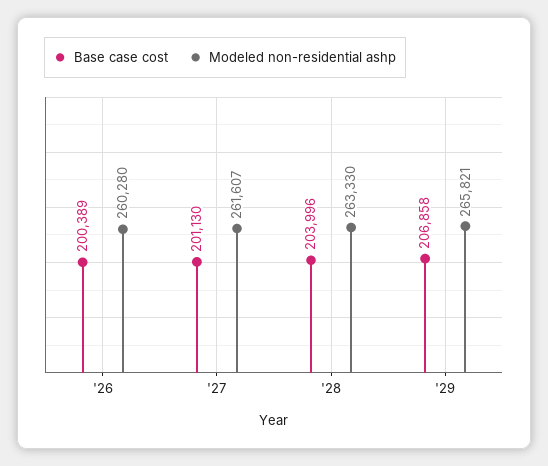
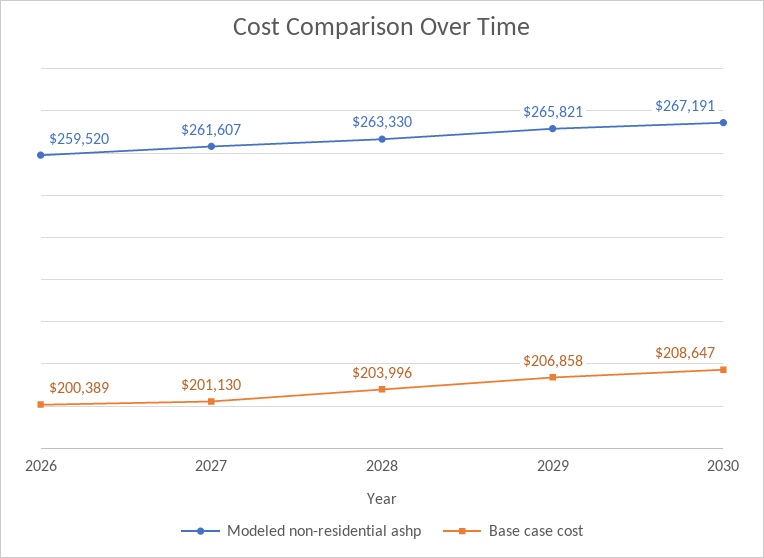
Modeled non-residential ashp, '26: 260280 -> 259520
Modeled non-residential ashp, 2030: none -> 267191
Base case cost, 2030: none -> 208647

